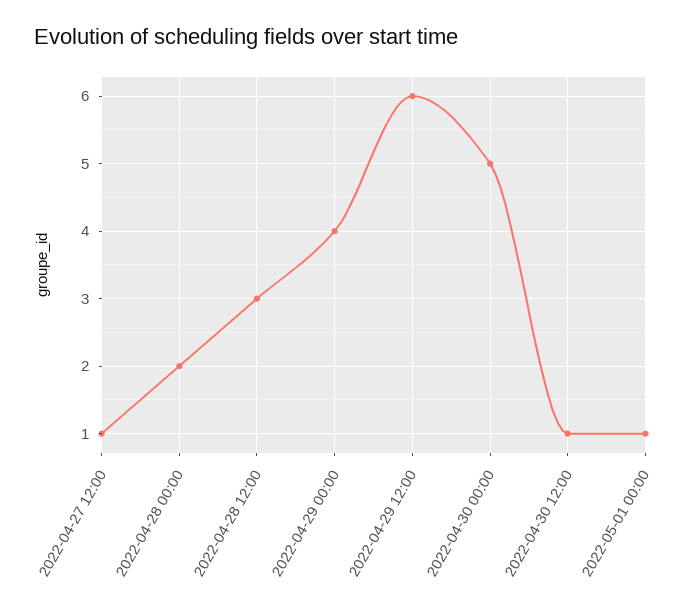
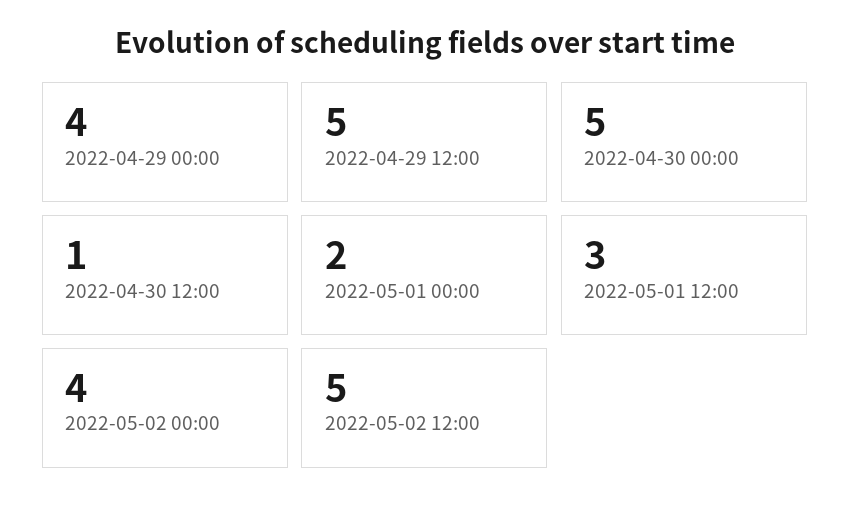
2022-04-27 12:00: 1 -> none
2022-04-28 00:00: 2 -> none
2022-04-28 12:00: 3 -> none
2022-04-29 12:00: 6 -> 5
2022-05-01 00:00: 1 -> 2
2022-05-01 12:00: none -> 3
2022-05-02 00:00: none -> 4
2022-05-02 12:00: none -> 5

